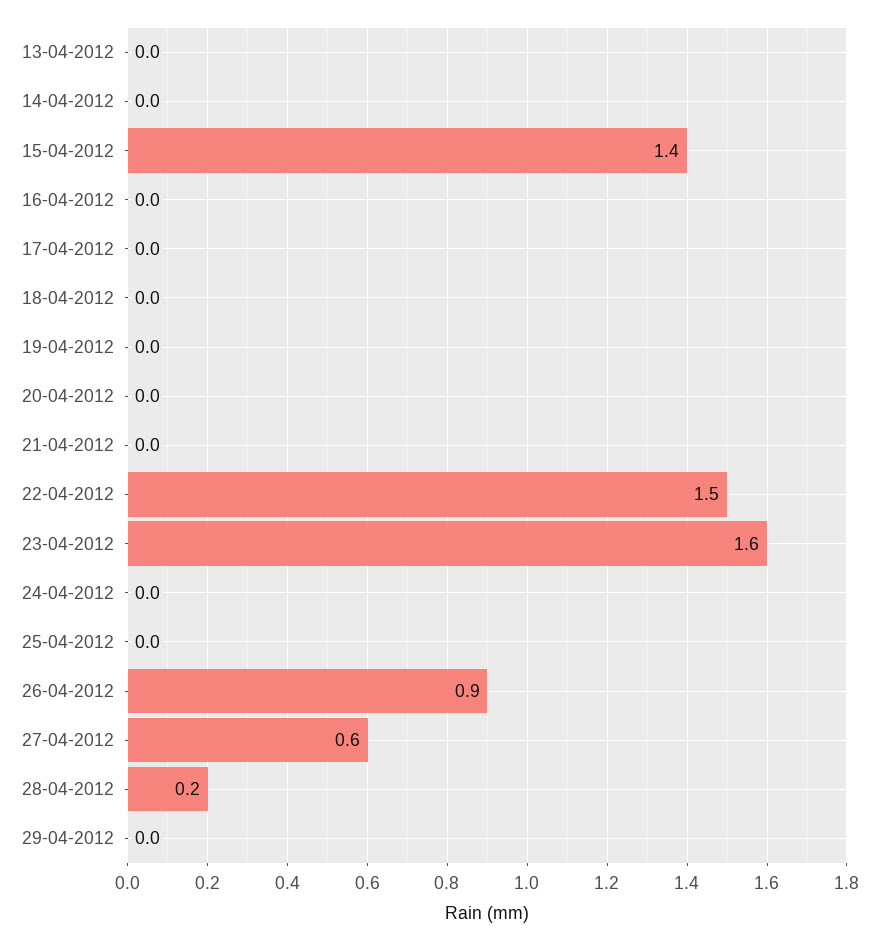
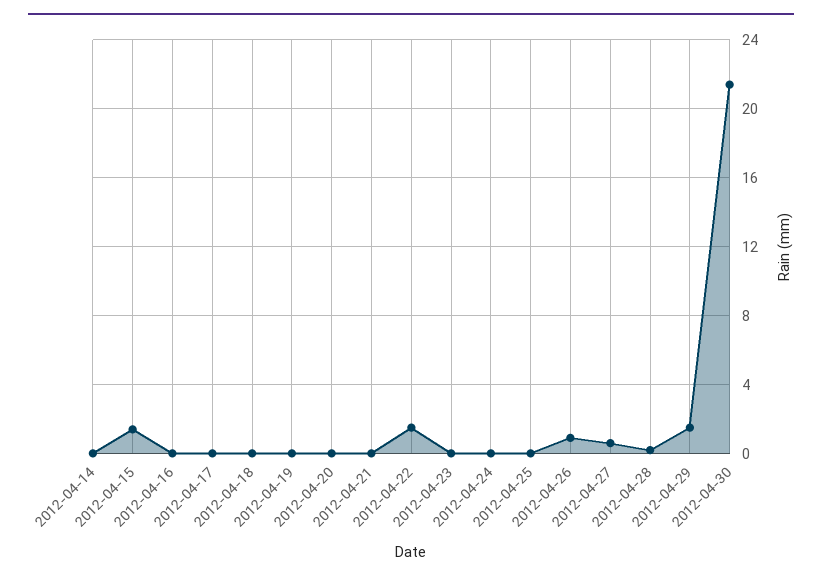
13-04-2012: 0 -> none
23-04-2012: 1.6 -> 0
29-04-2012: 0 -> 1.5
2012-04-30: none -> 21.5

